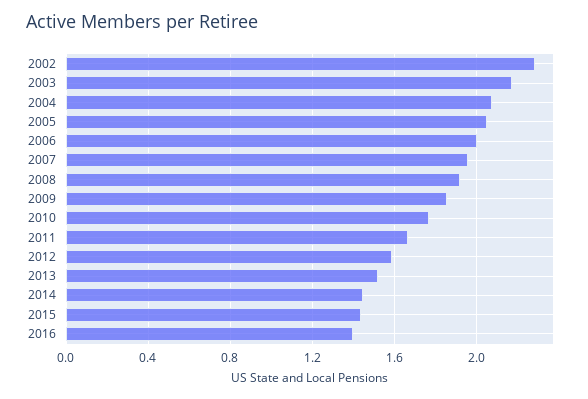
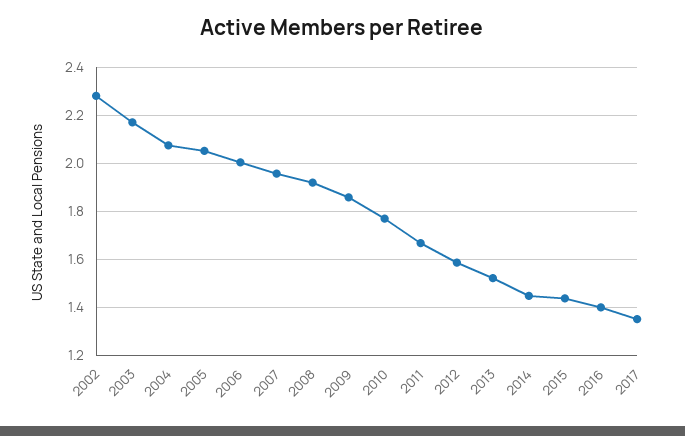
2017: none -> 1.35

